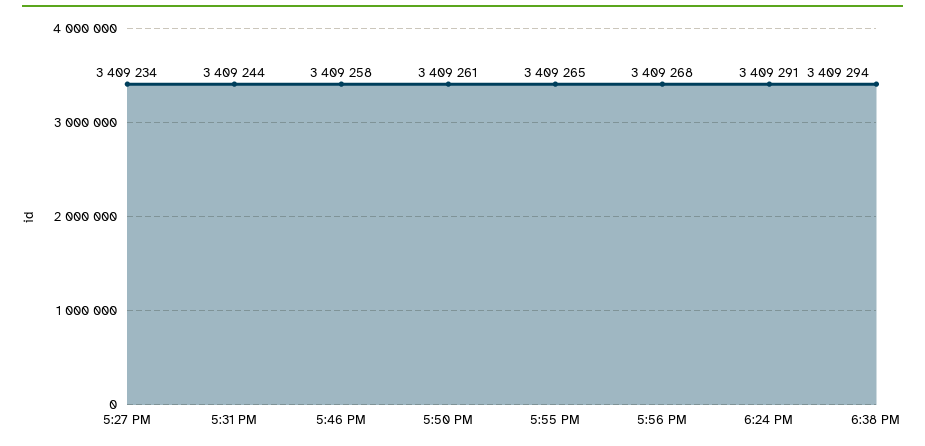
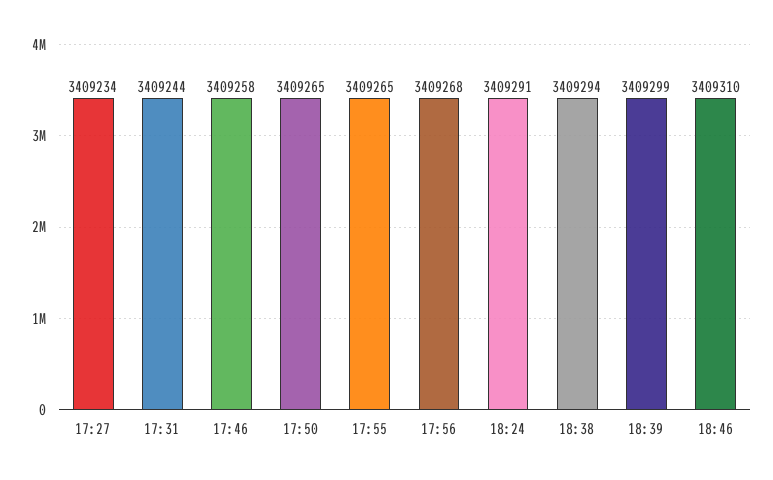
5:50 PM: 3409261 -> 3409265
18:39: none -> 3409299
18:46: none -> 3409310

